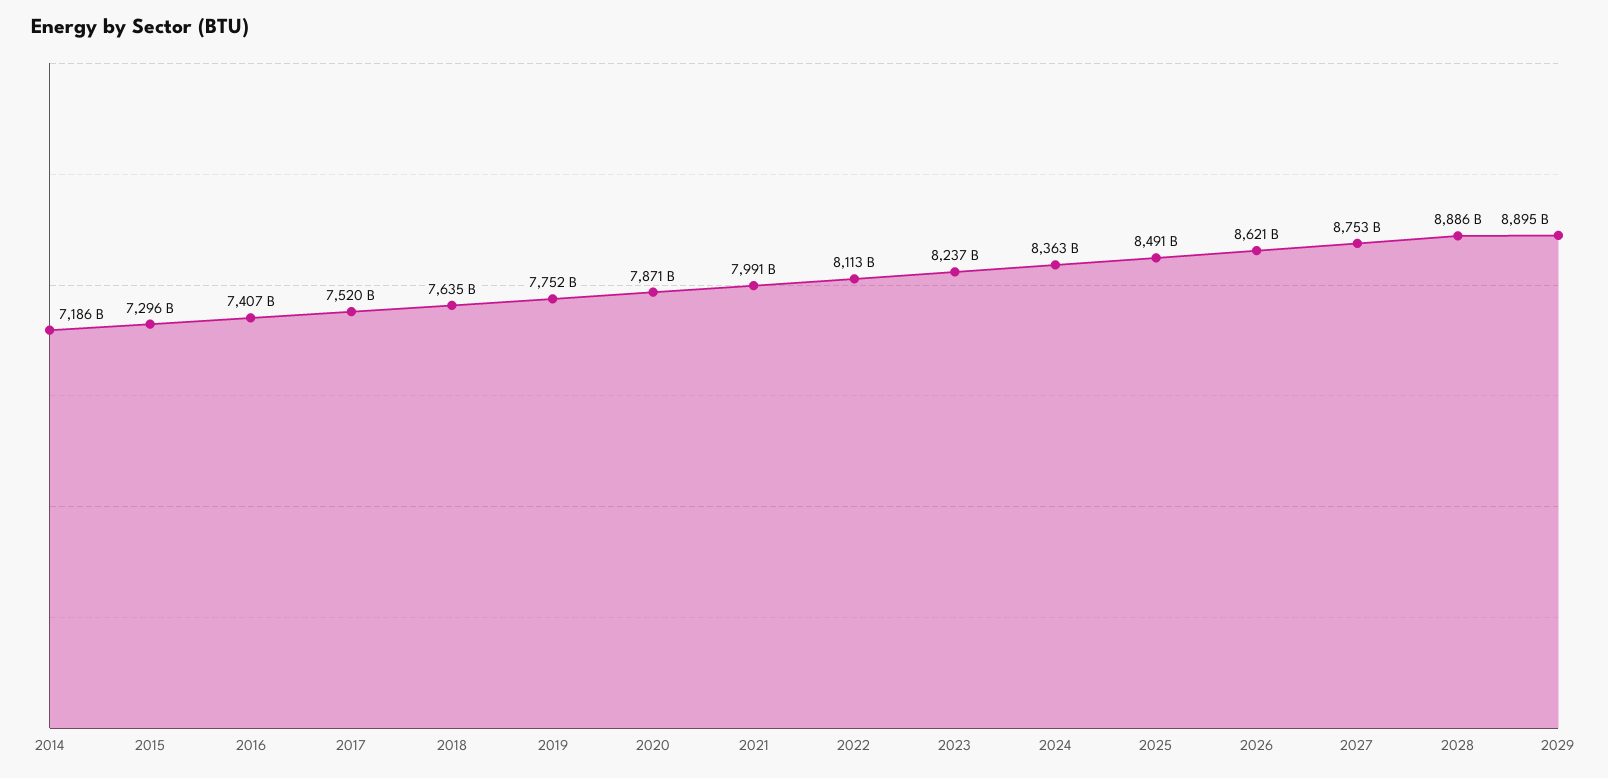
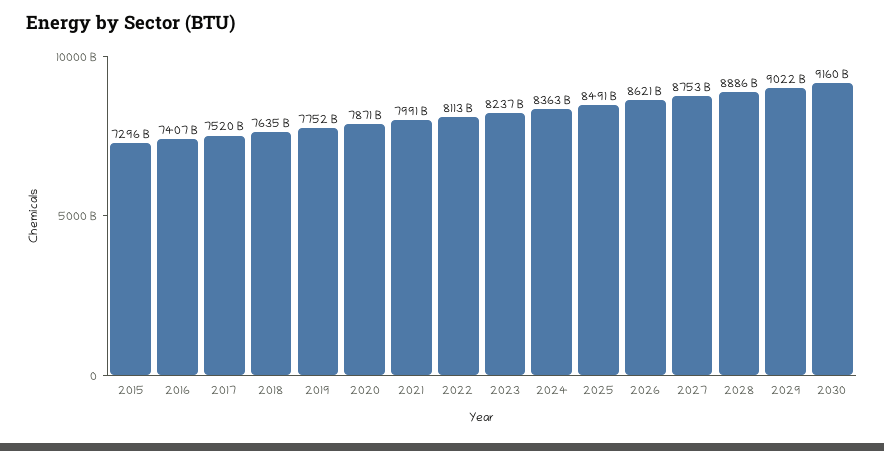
2014: 7186000000000 -> none
2029: 8895000000000 -> 9022000000000
2030: none -> 9160000000000

